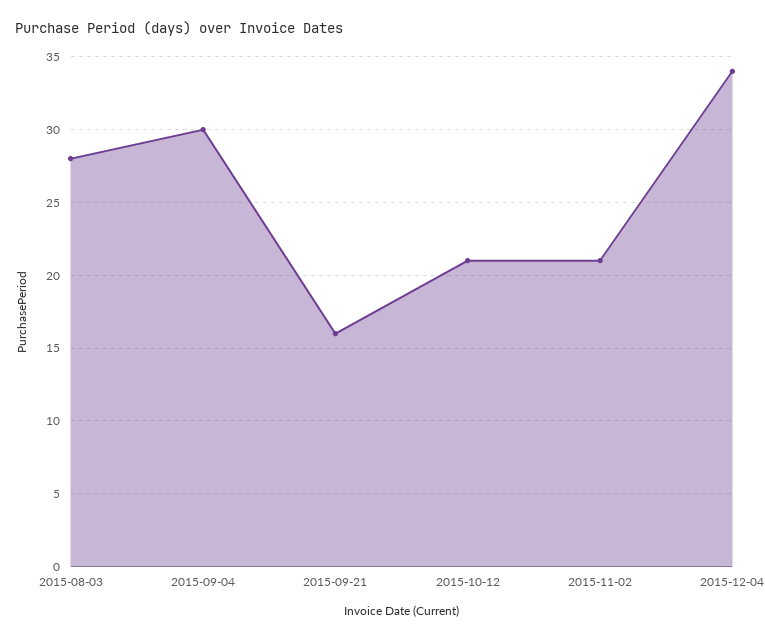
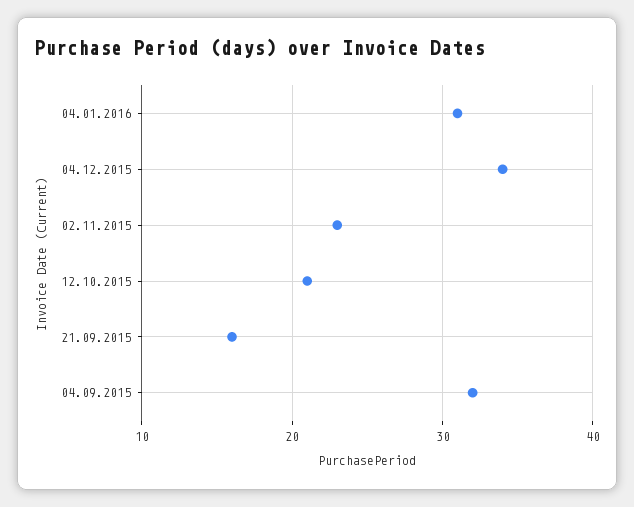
2015-08-03: 28 -> none
2015-09-04: 30 -> 32
2015-11-02: 21 -> 23
04.01.2016: none -> 31

